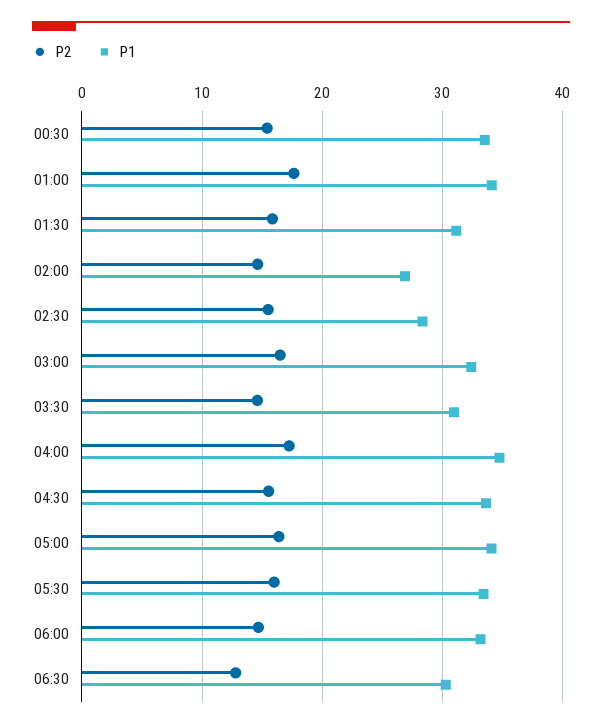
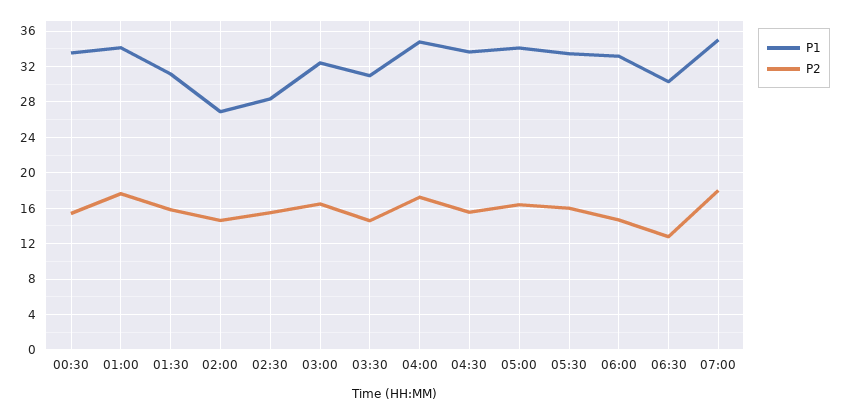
P1, 07:00: none -> 35
P2, 07:00: none -> 18

